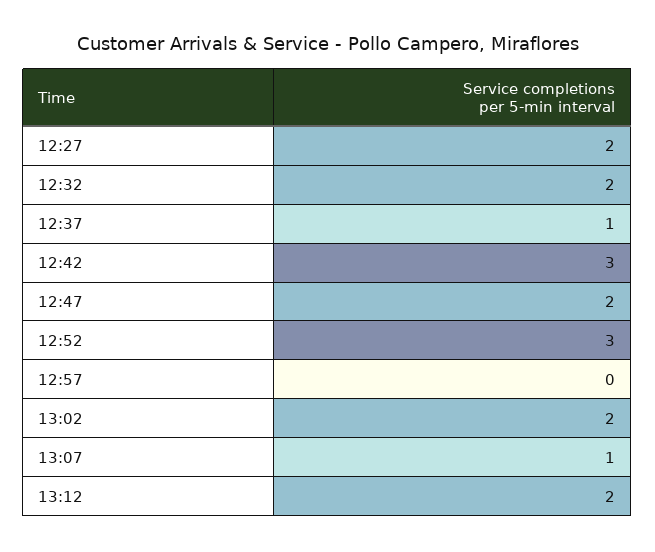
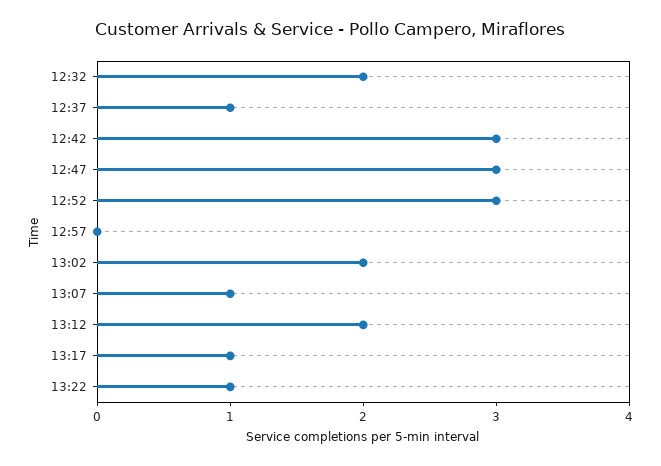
12:27: 2 -> none
12:47: 2 -> 3
13:17: none -> 1
13:22: none -> 1

